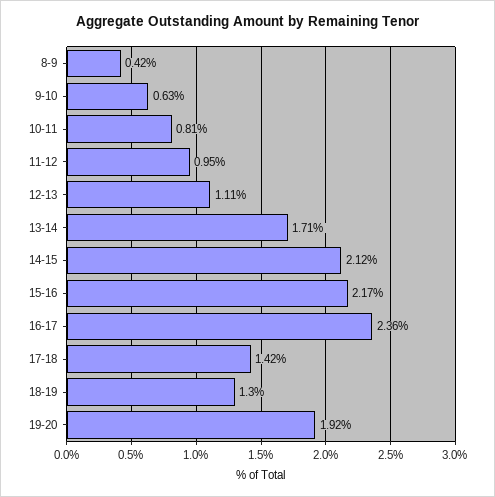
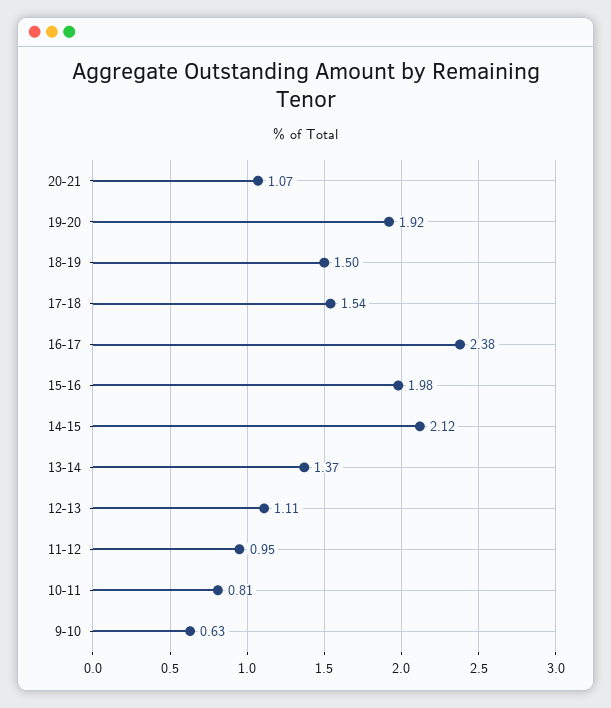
8-9: 0.42 -> none
13-14: 1.71 -> 1.37
15-16: 2.17 -> 1.98
16-17: 2.36 -> 2.38
17-18: 1.42 -> 1.54
18-19: 1.3 -> 1.5
20-21: none -> 1.07

